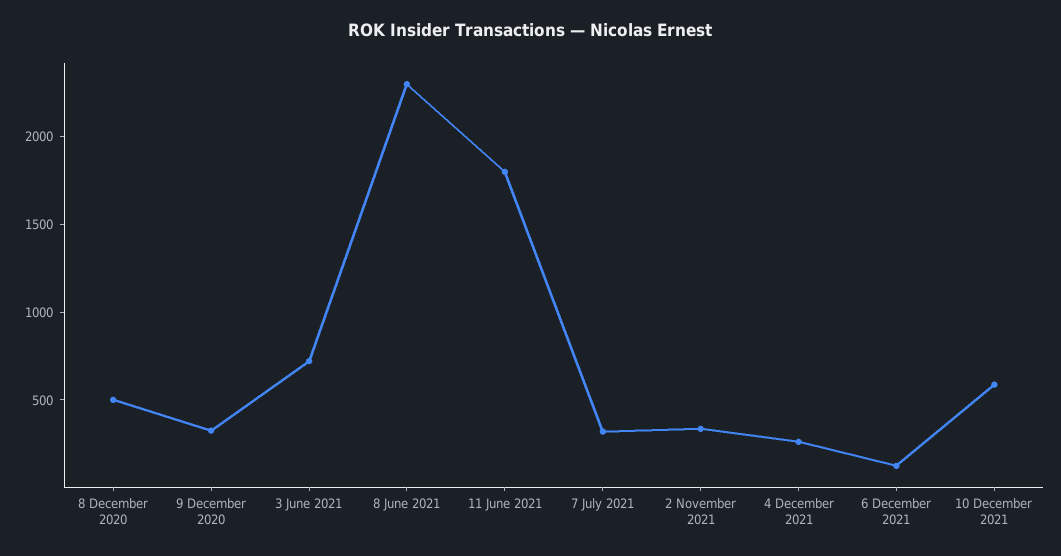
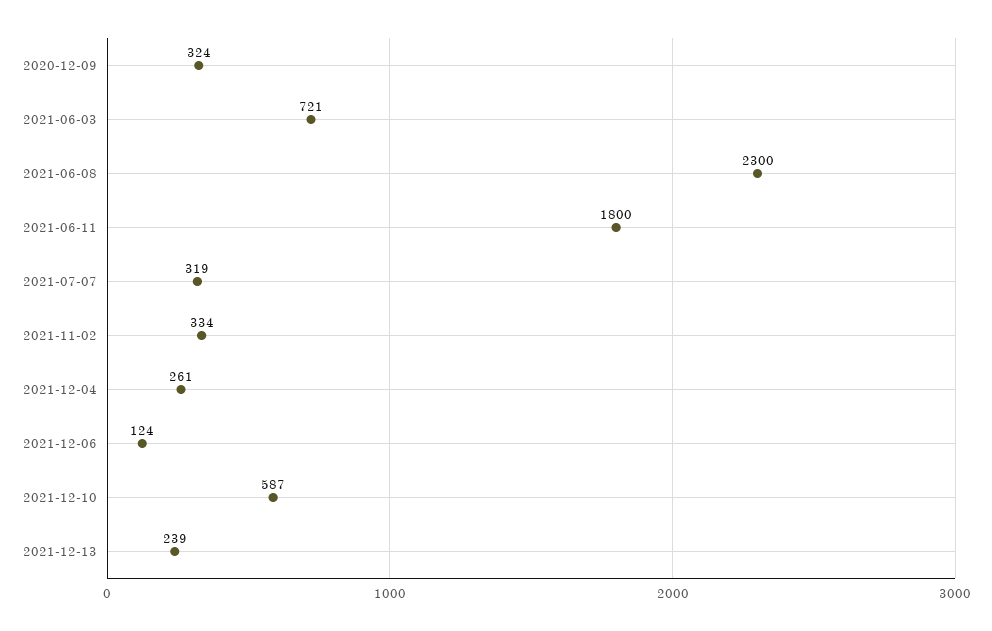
8 December 2020: 500 -> none
2021-12-13: none -> 239

